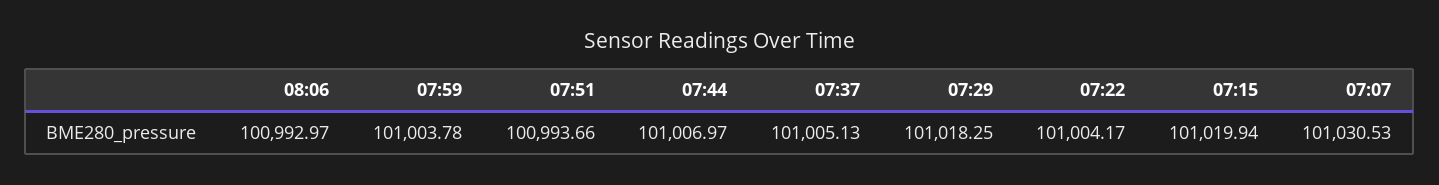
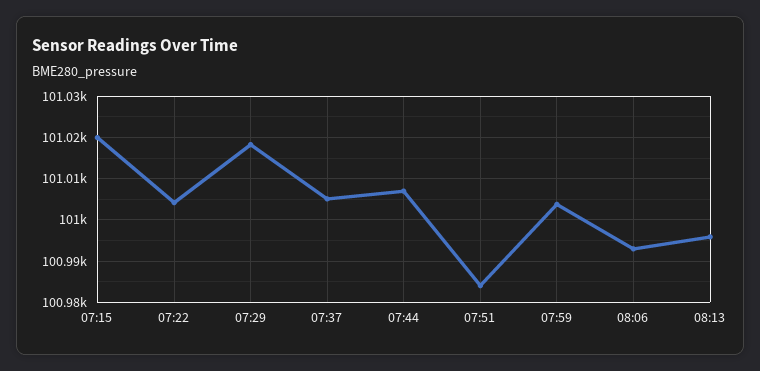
07:51: 100993.66 -> 100984
07:07: 101030.53 -> none
08:13: none -> 100996

